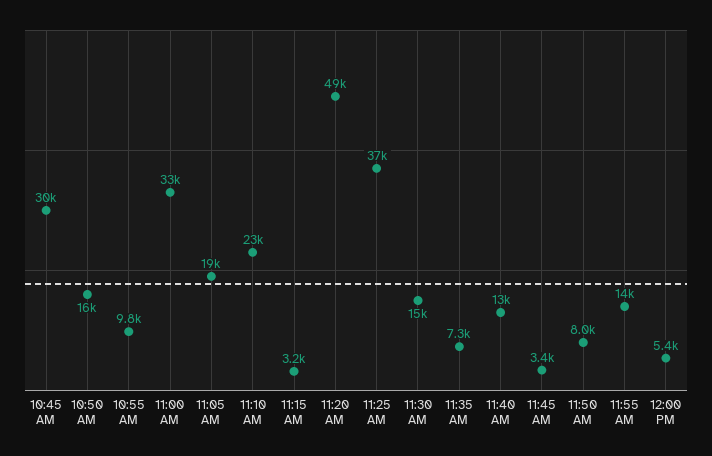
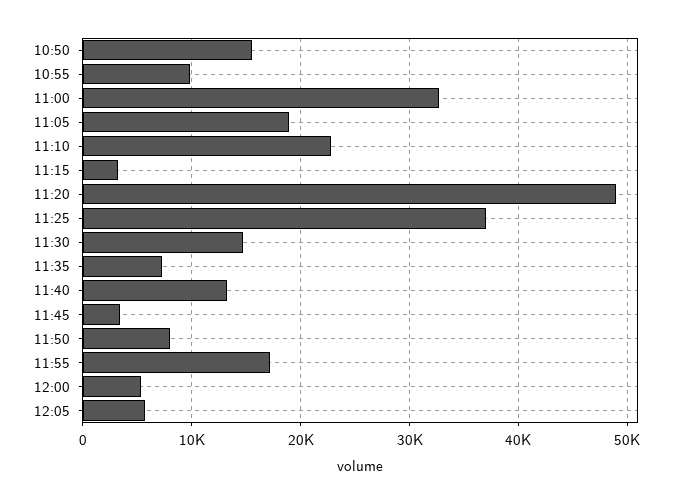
10:45 AM: 30000 -> none
11:55 AM: 14000 -> 17000
12:05: none -> 6000

